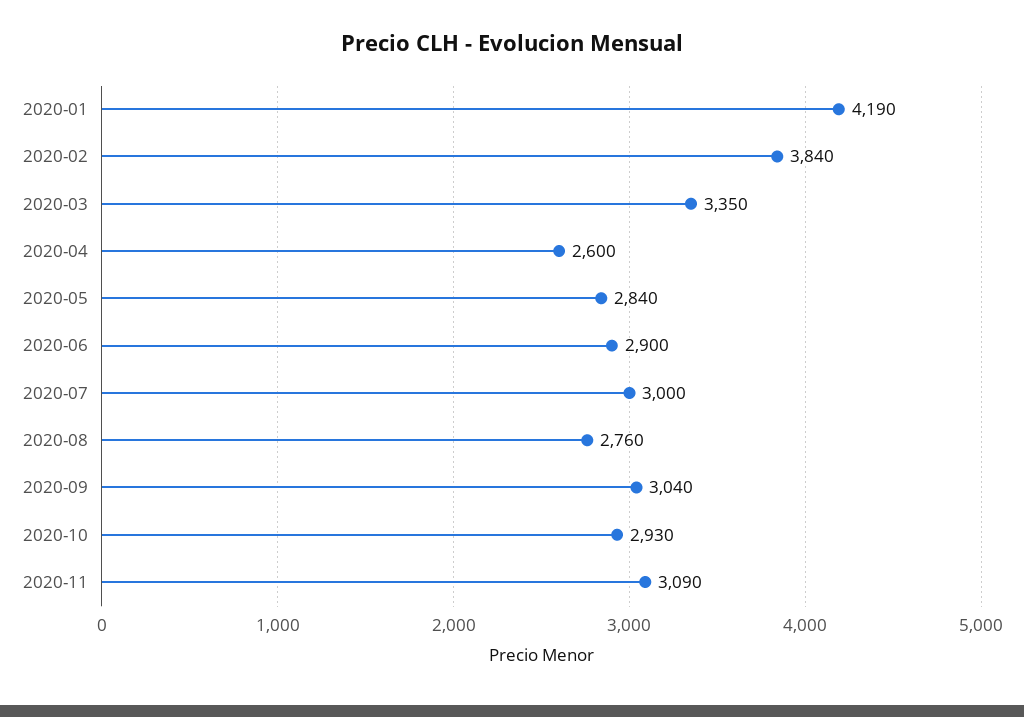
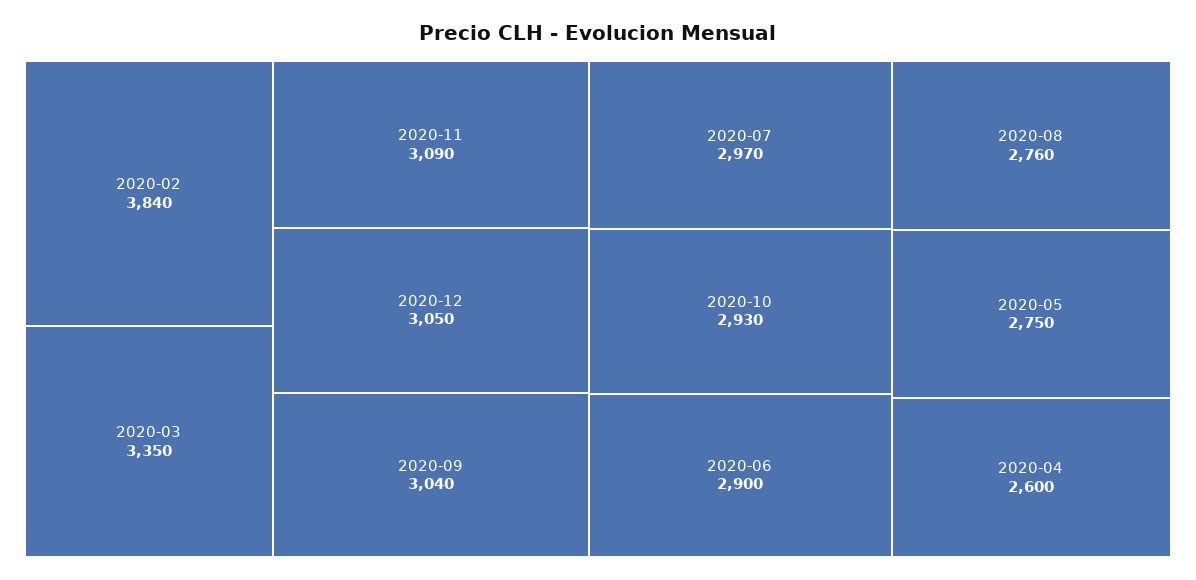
2020-01: 4190 -> none
2020-05: 2840 -> 2750
2020-07: 3000 -> 2970
2020-12: none -> 3050

